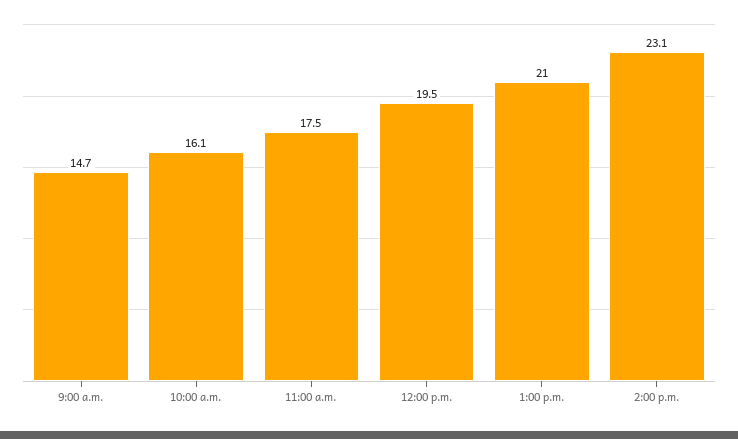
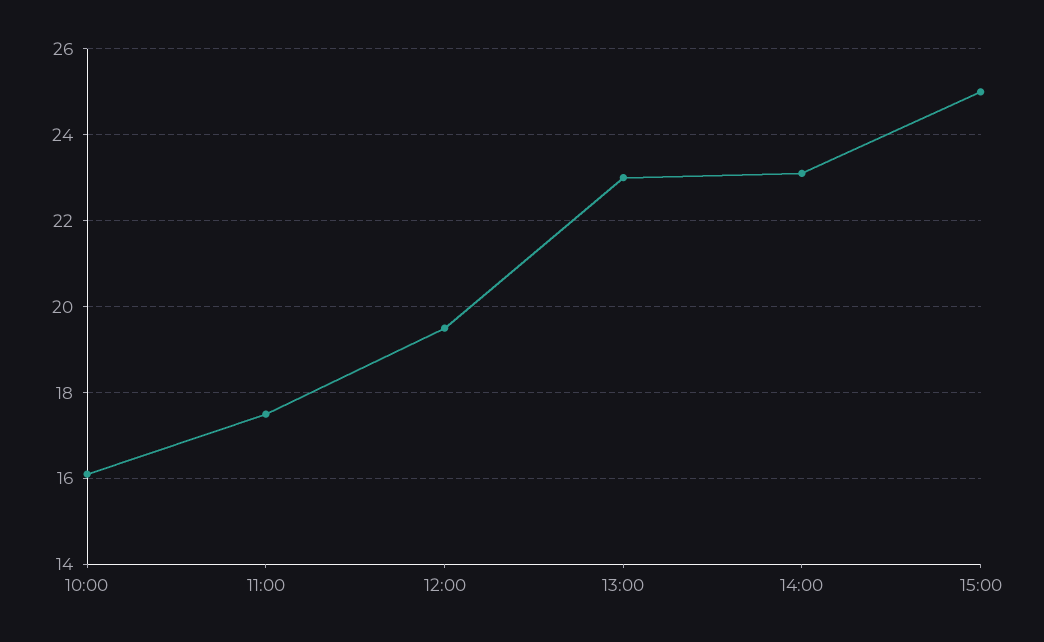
9:00 a.m.: 14.7 -> none
1:00 p.m.: 21 -> 23
15:00: none -> 25

